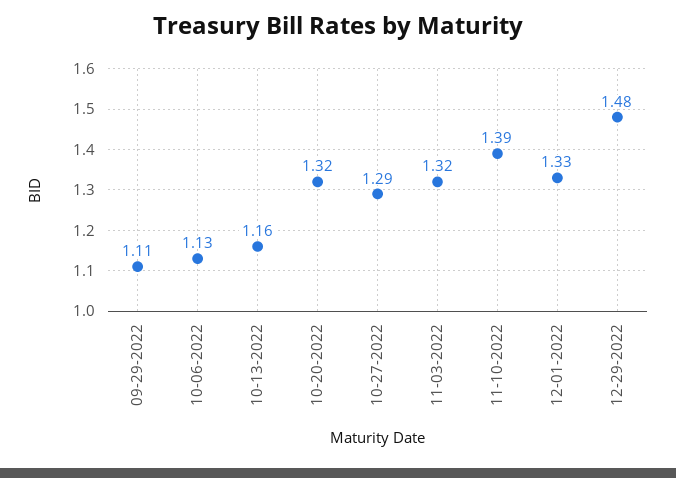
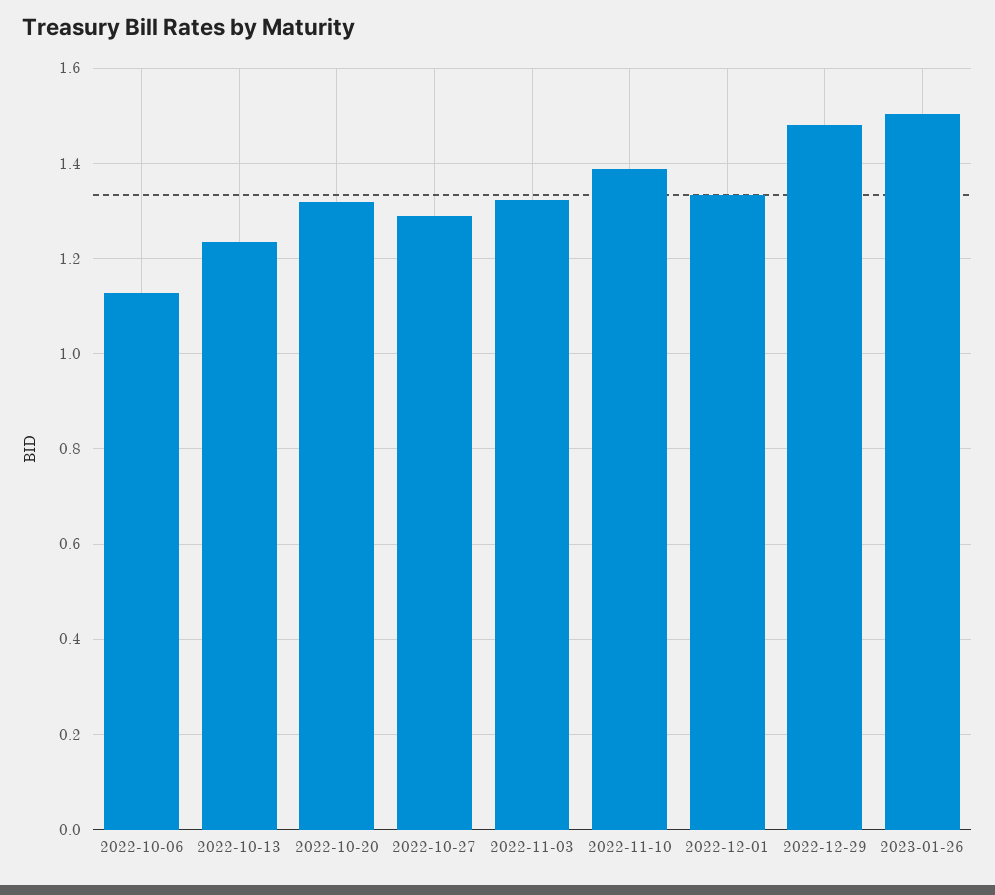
09-29-2022: 1.11 -> none
10-13-2022: 1.16 -> 1.24
2023-01-26: none -> 1.5

